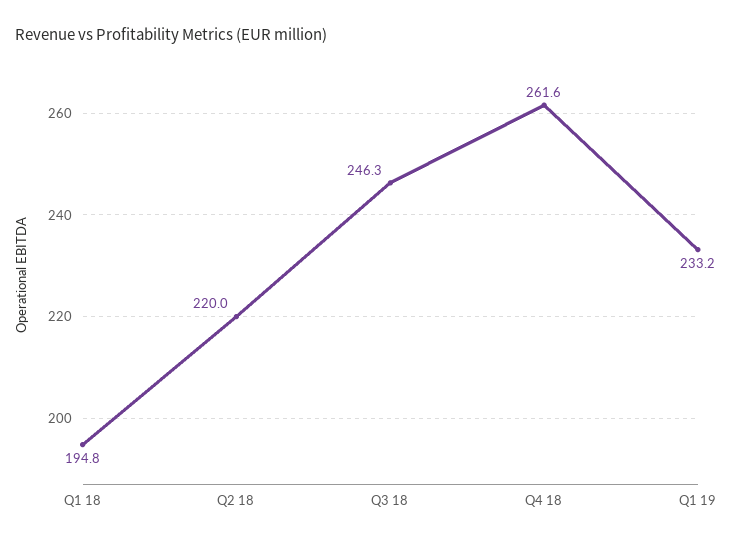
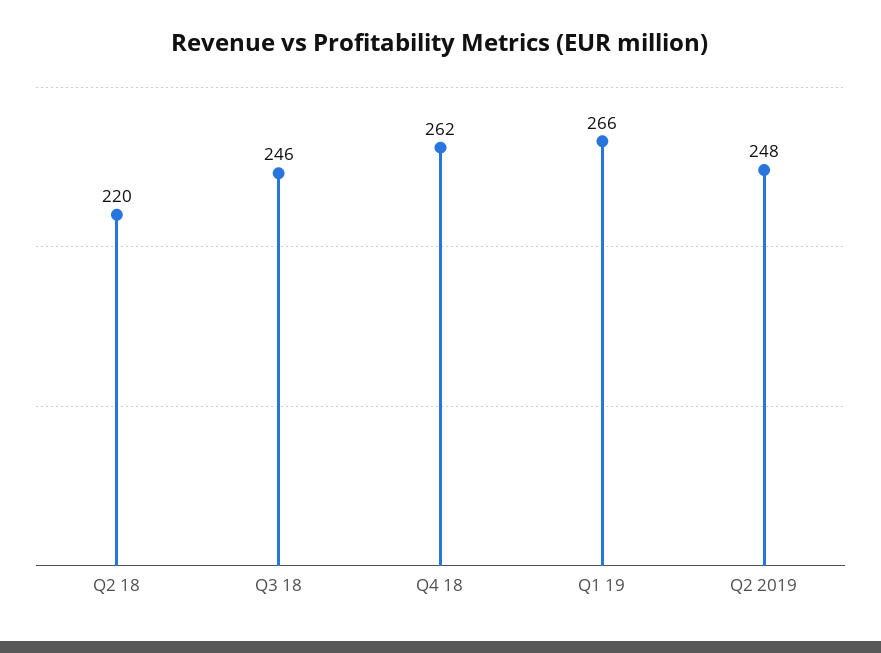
Q1 18: 194.8 -> none
Q1 19: 233.2 -> 266
Q2 2019: none -> 248

